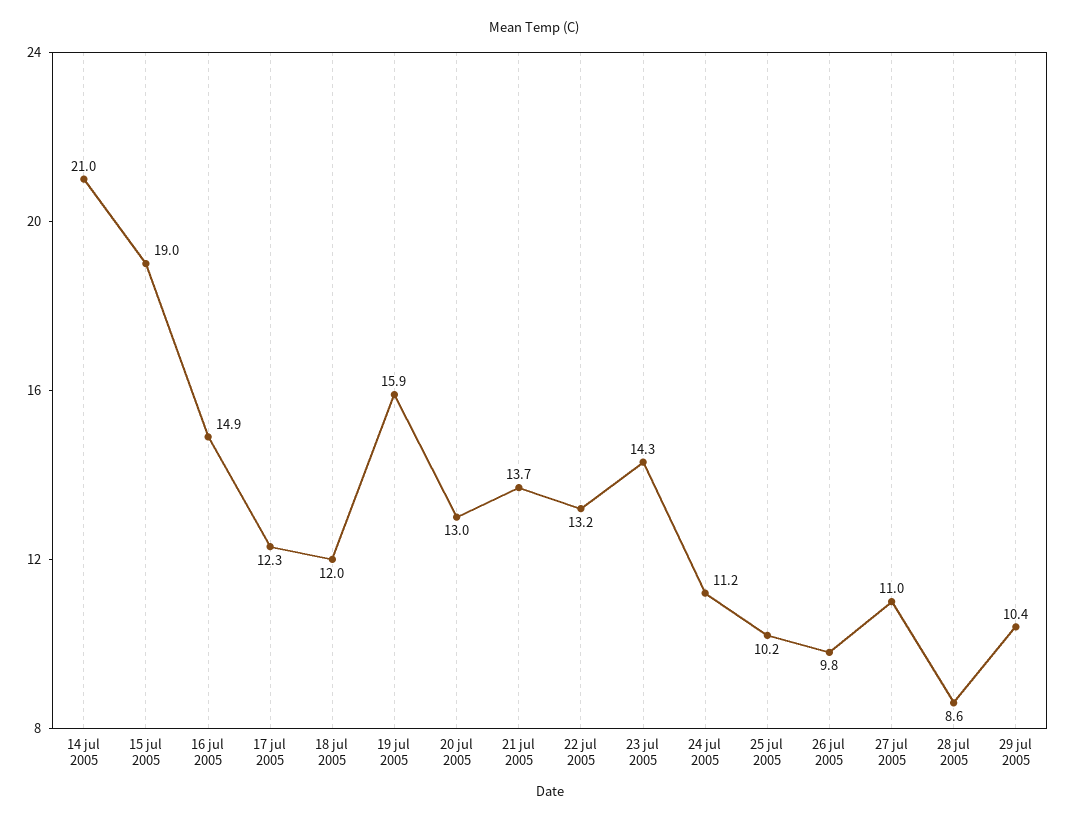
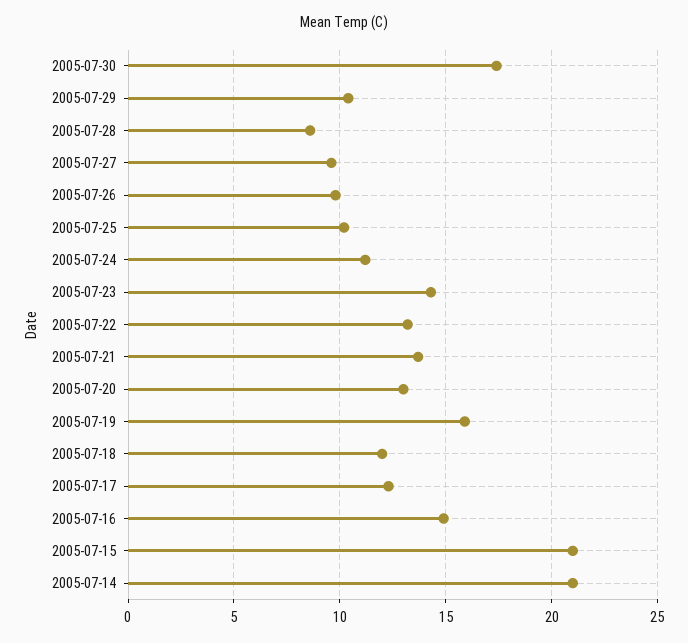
15 jul 2005: 19 -> 21
27 jul 2005: 11 -> 9.5
2005-07-30: none -> 17.5

